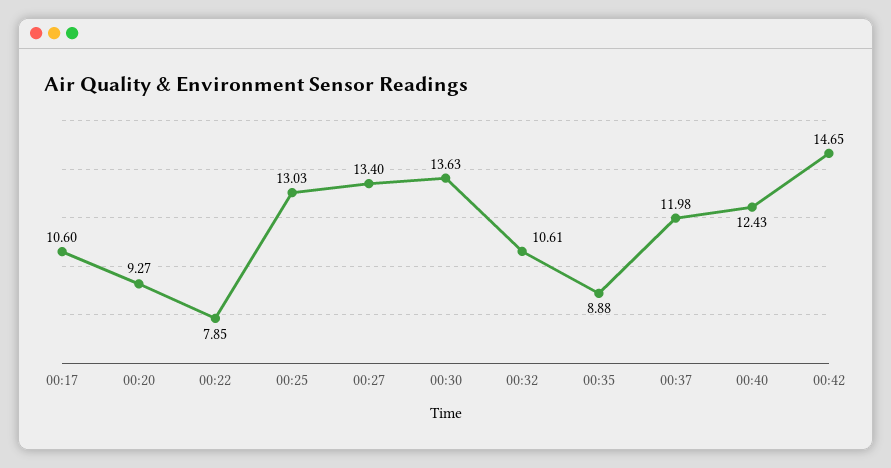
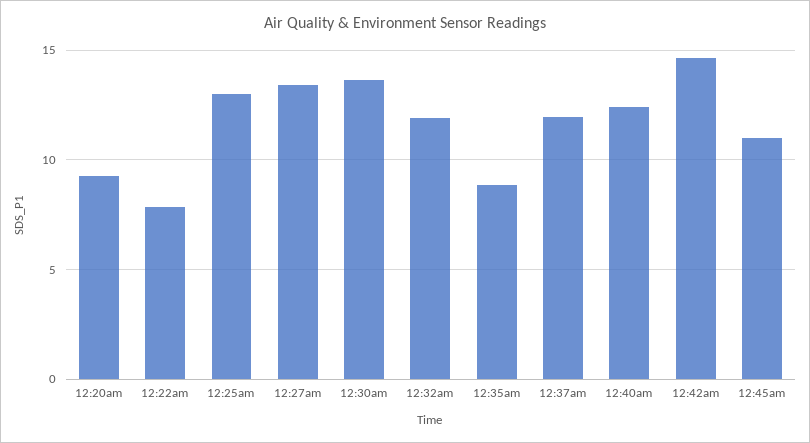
00:17: 10.6 -> none
00:32: 10.61 -> 12
12:45am: none -> 11

